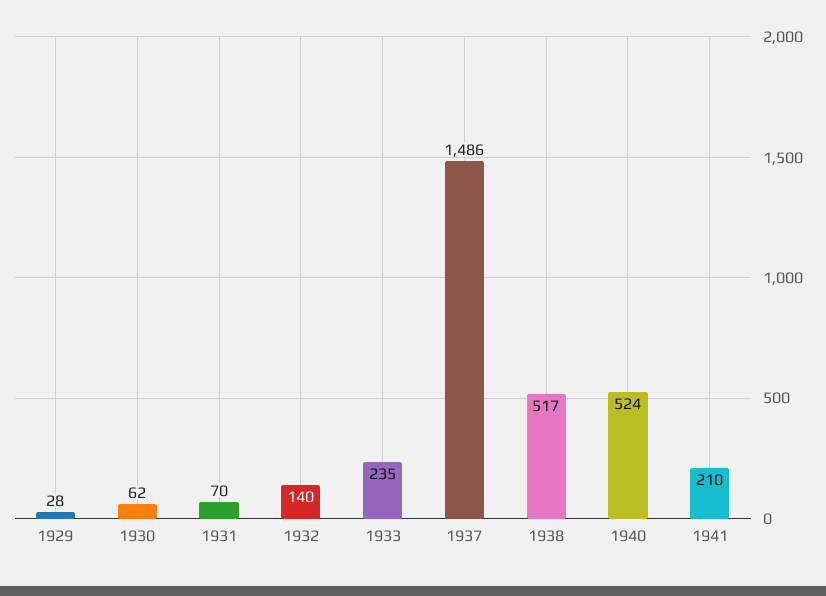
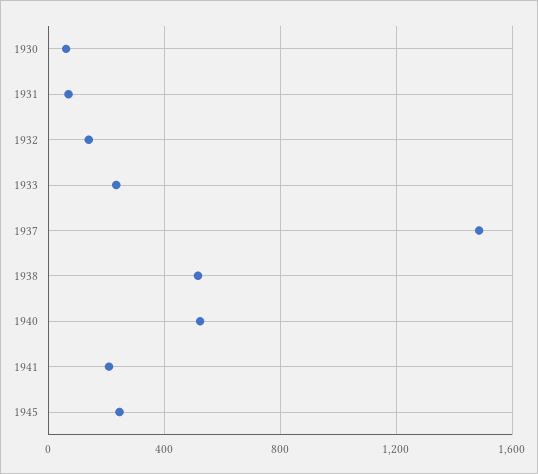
1929: 28 -> none
1945: none -> 250

